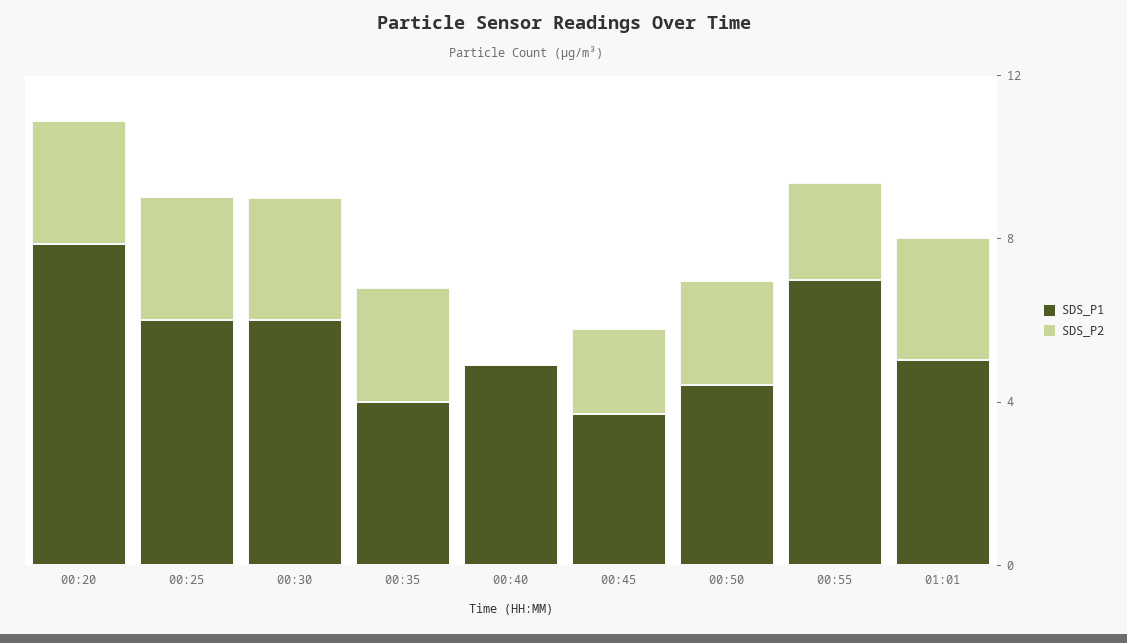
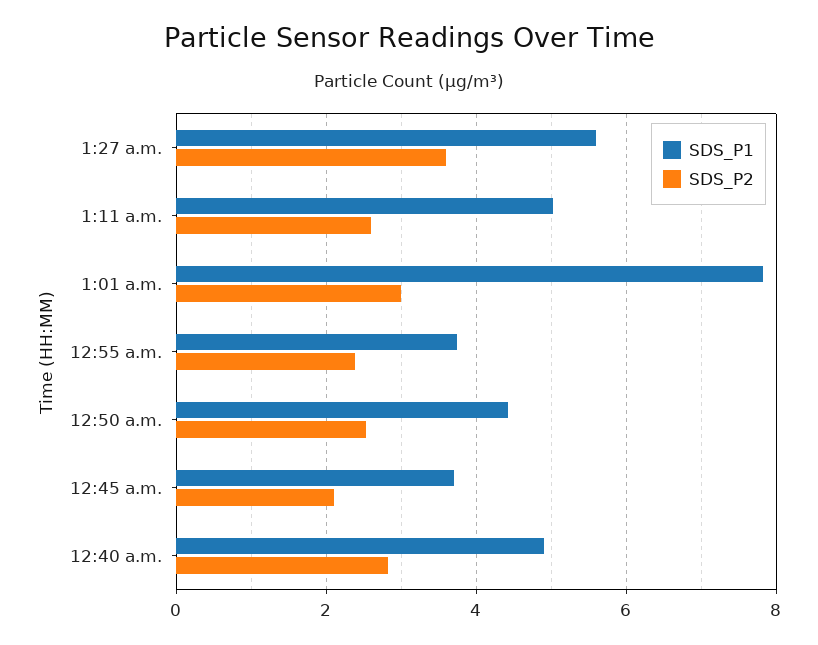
SDS_P1, 00:20: 8 -> none
SDS_P2, 00:20: 3 -> none
SDS_P1, 00:25: 6 -> none
SDS_P2, 00:25: 3 -> none
SDS_P1, 00:30: 6 -> none
SDS_P2, 00:30: 3 -> none
SDS_P1, 00:35: 4 -> none
SDS_P2, 00:35: 3 -> none
SDS_P2, 00:40: 0 -> 2.8
SDS_P1, 00:55: 7 -> 3.8
SDS_P1, 01:01: 5 -> 7.8
SDS_P1, 1:27 a.m.: none -> 5.6
SDS_P2, 1:27 a.m.: none -> 3.6
SDS_P1, 1:11 a.m.: none -> 5
SDS_P2, 1:11 a.m.: none -> 2.6

